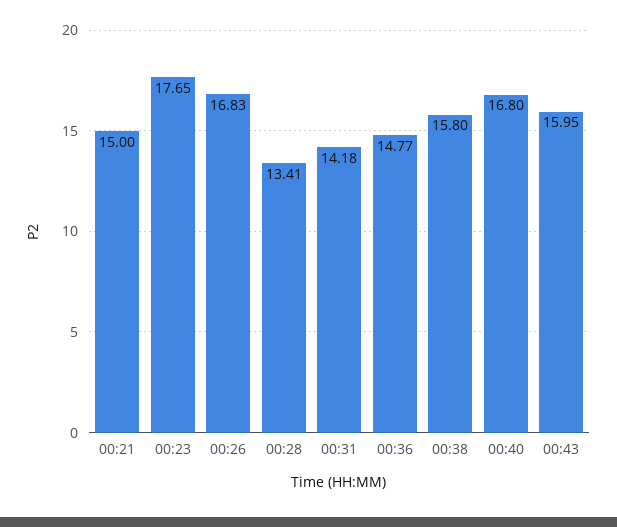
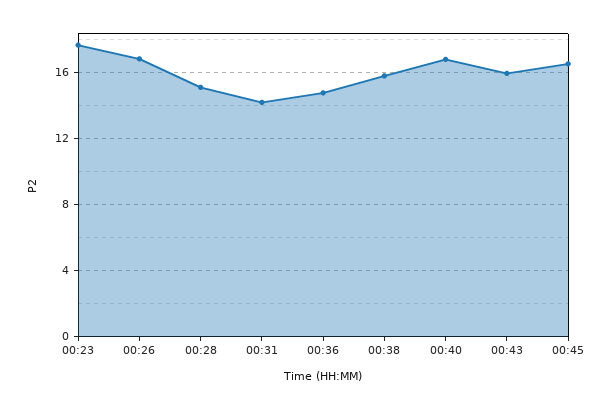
00:21: 15 -> none
00:28: 13.41 -> 15
00:45: none -> 16.5

